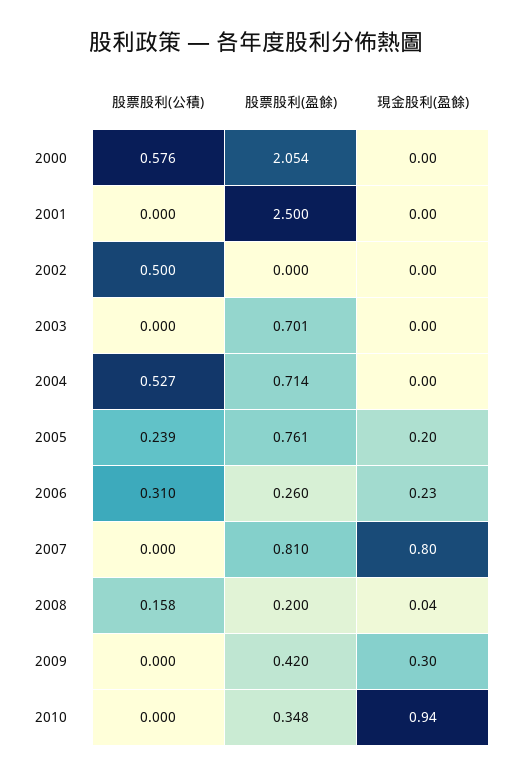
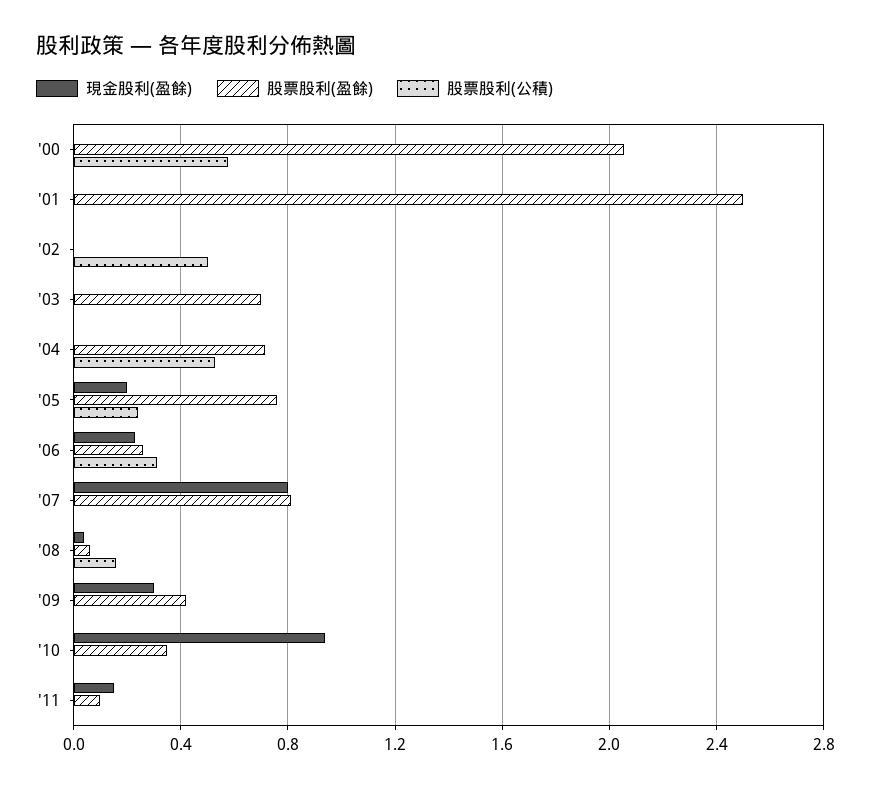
股票股利(盈餘), 2008: 0.2 -> 0.05
現金股利(盈餘), '11: none -> 0.15
股票股利(盈餘), '11: none -> 0.1
股票股利(公積), '11: none -> 0

